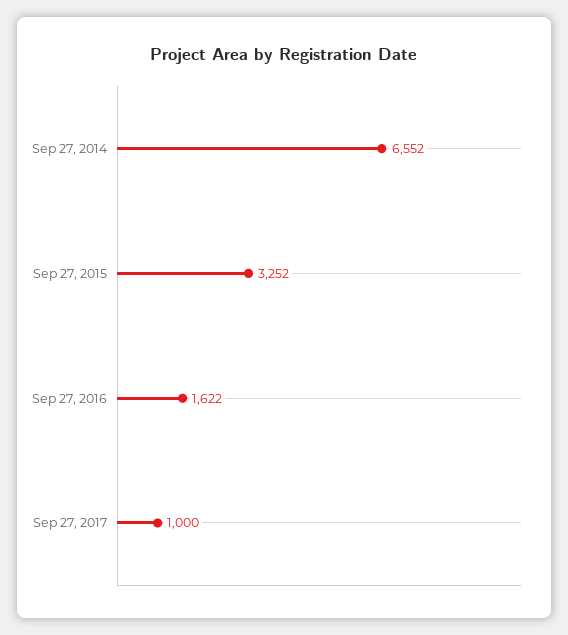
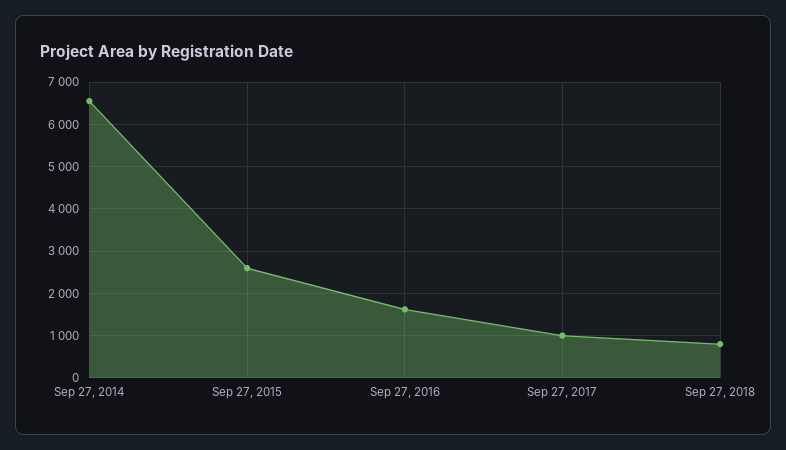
Sep 27, 2015: 3252 -> 2600
Sep 27, 2018: none -> 800

